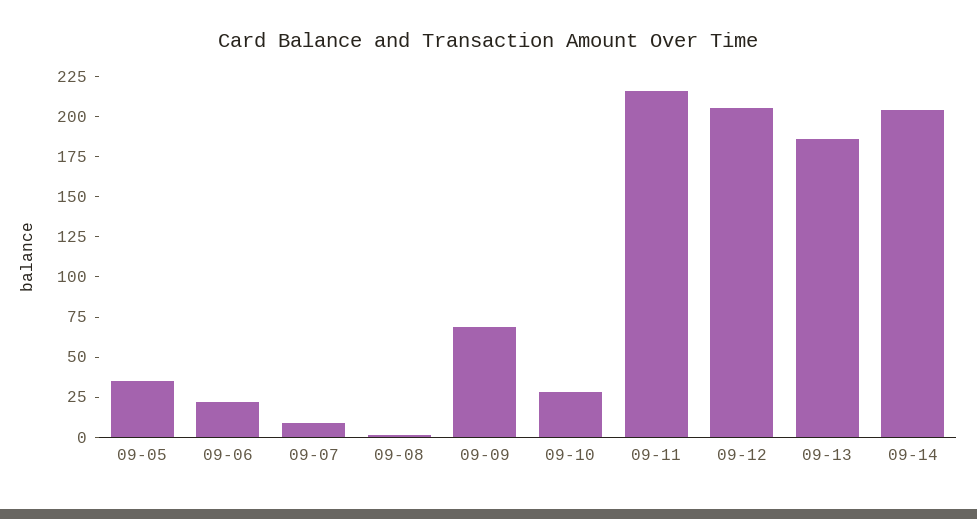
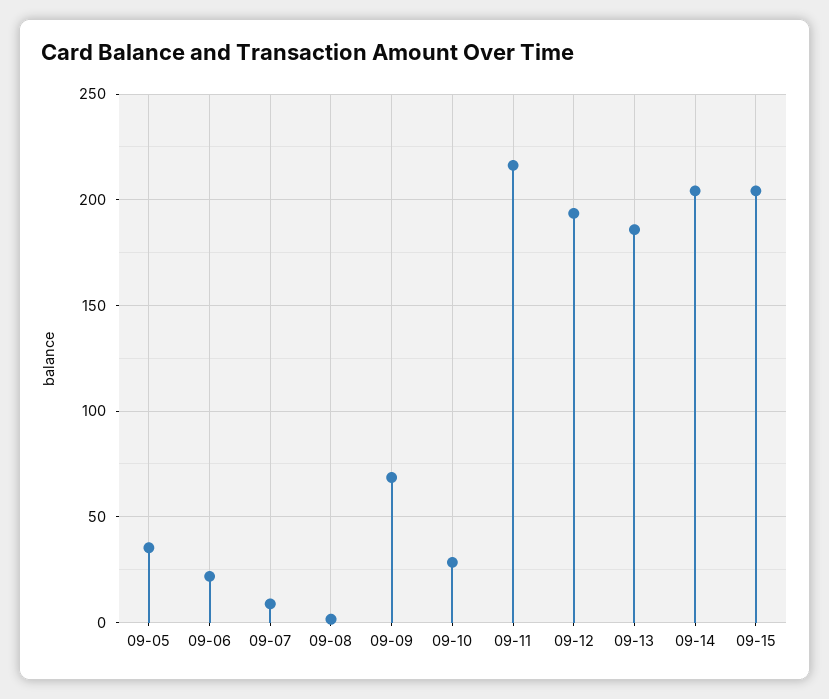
09-12: 205 -> 195
09-15: none -> 205

